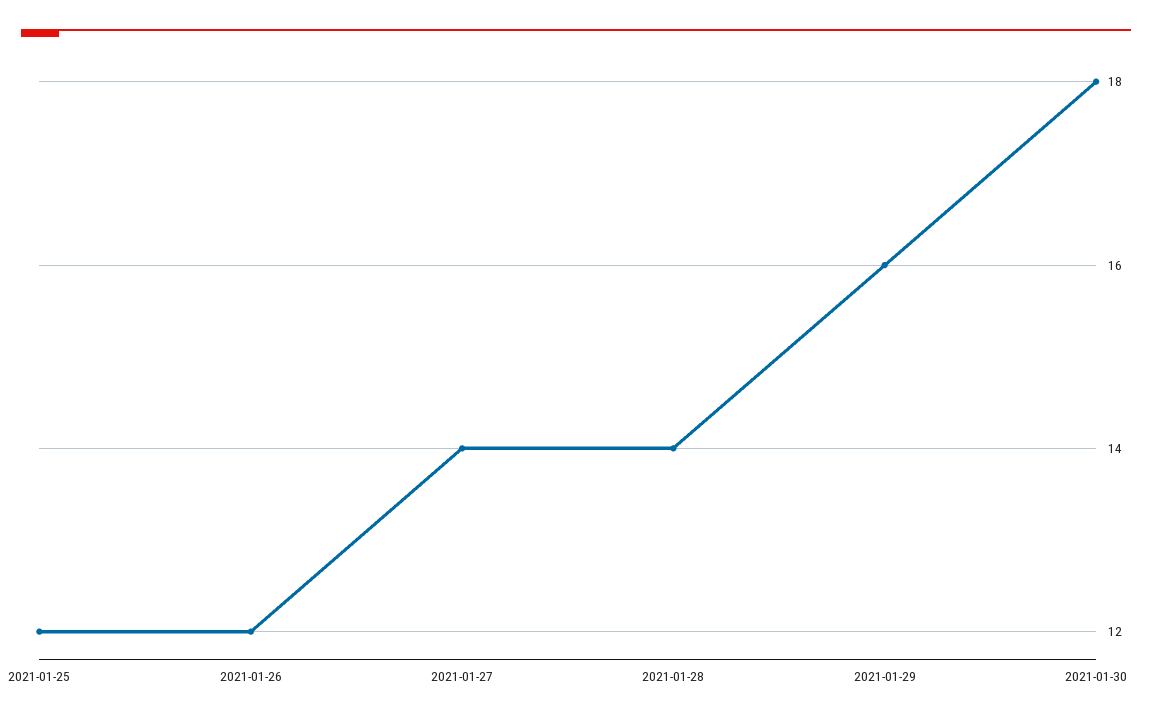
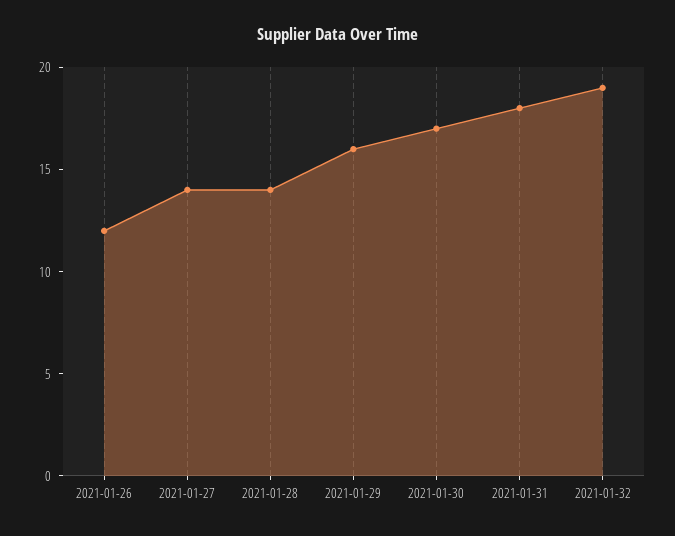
2021-01-25: 12 -> none
2021-01-30: 18 -> 17
2021-01-31: none -> 18
2021-01-32: none -> 19

